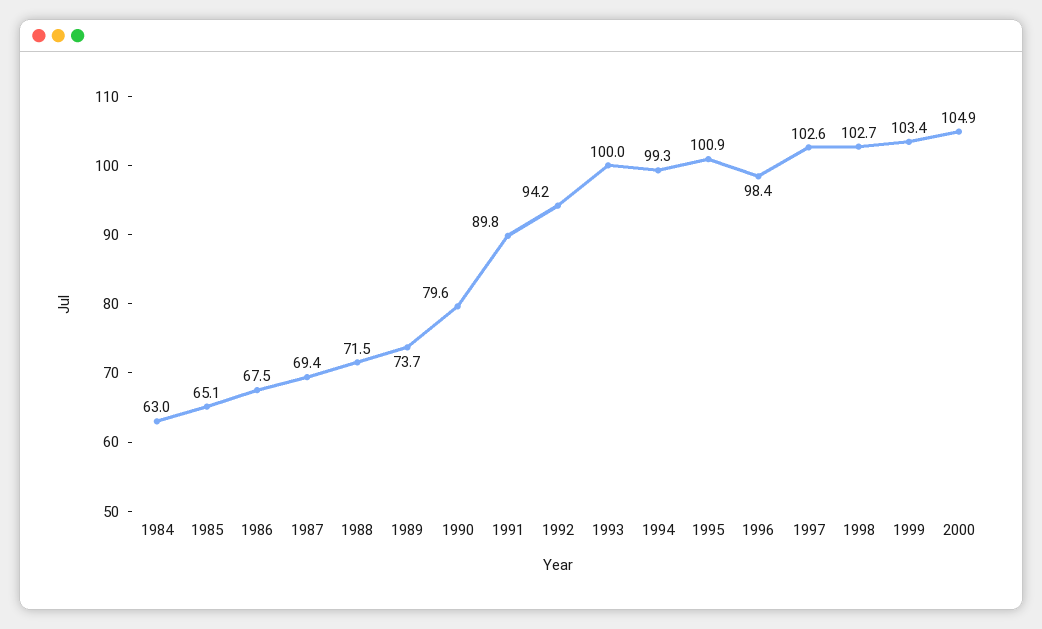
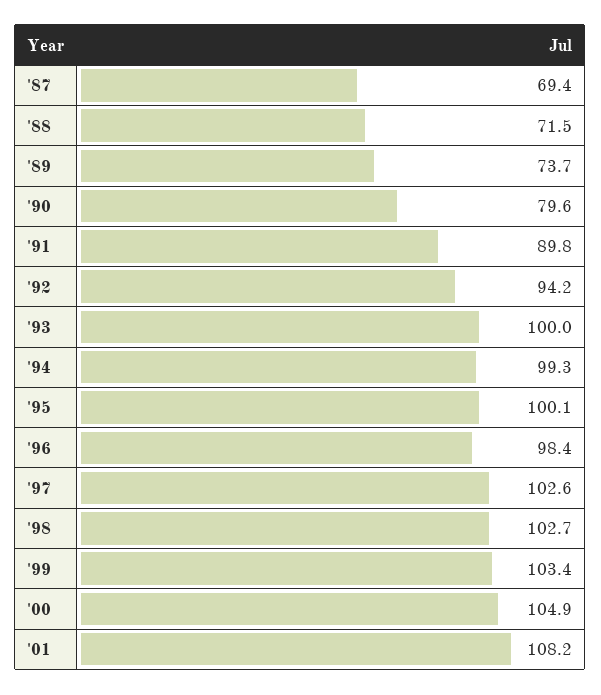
1984: 63 -> none
1985: 65.1 -> none
1986: 67.5 -> none
1995: 100.9 -> 100.1
'01: none -> 108.2

